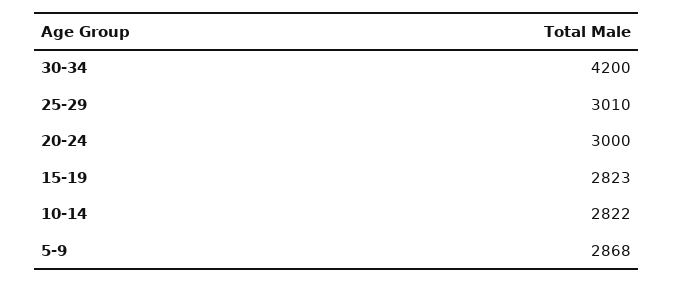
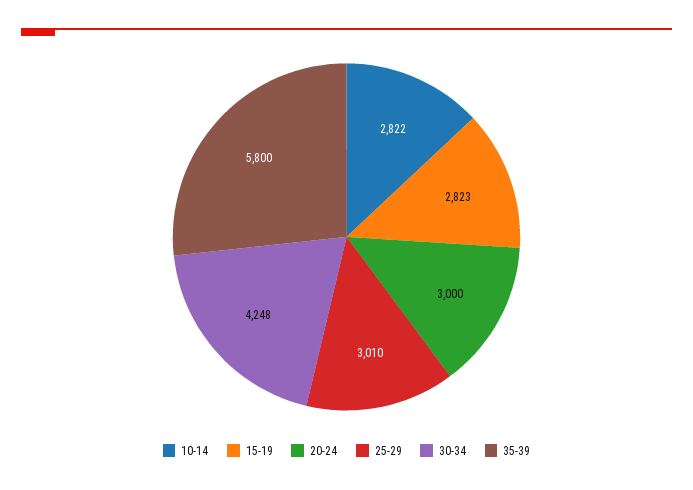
30-34: 4200 -> 4248
5-9: 2868 -> none
35-39: none -> 5800

